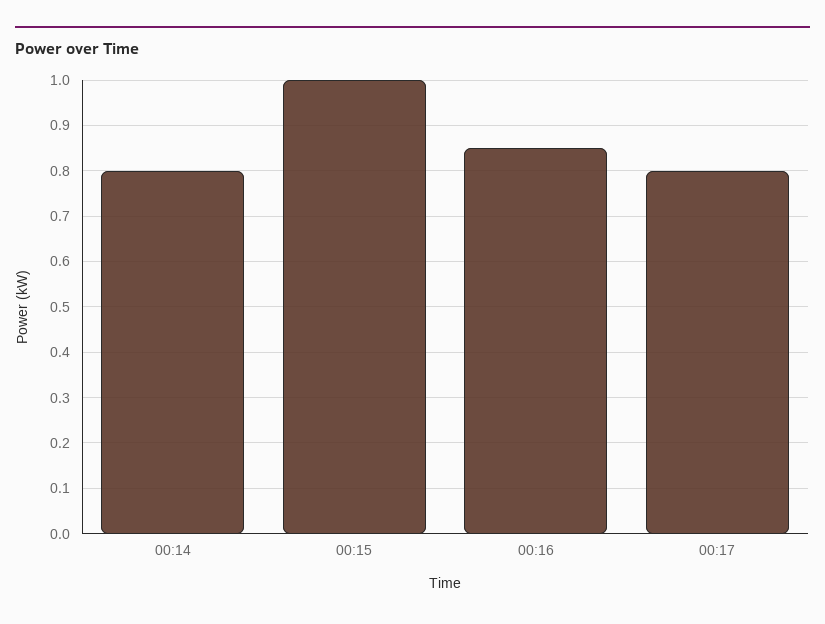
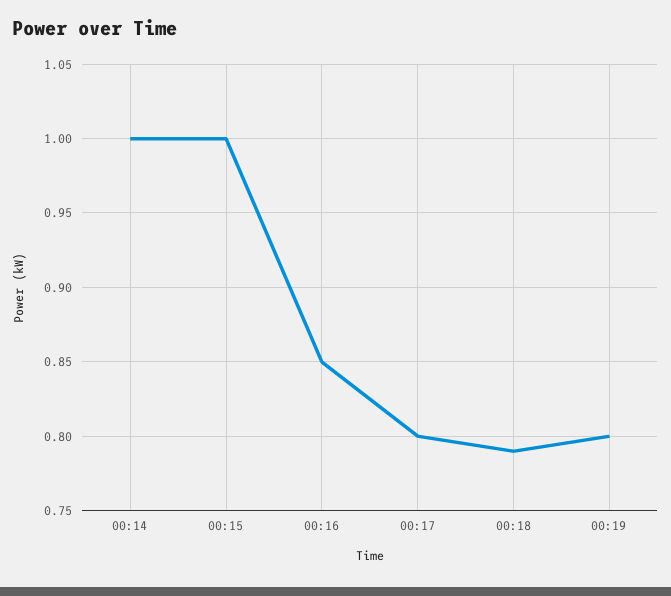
00:14: 0.8 -> 1
00:18: none -> 0.79
00:19: none -> 0.8

